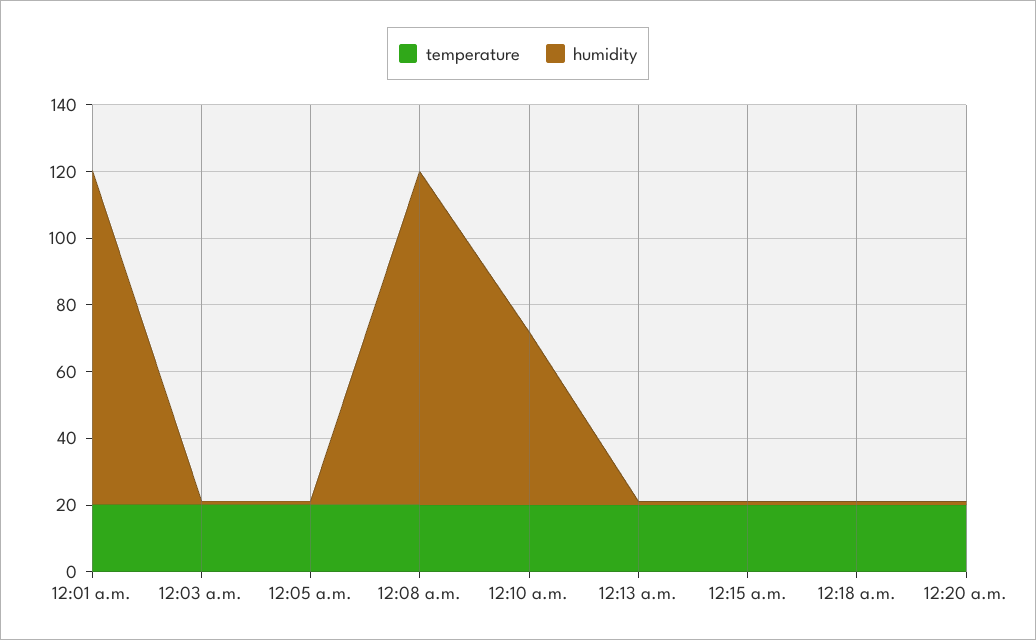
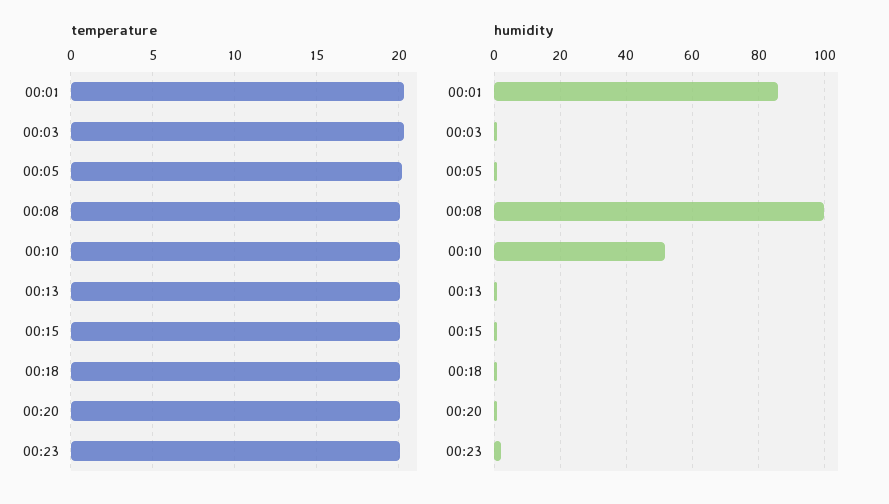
humidity, 12:01 a.m.: 100 -> 86
temperature, 00:23: none -> 20
humidity, 00:23: none -> 2

